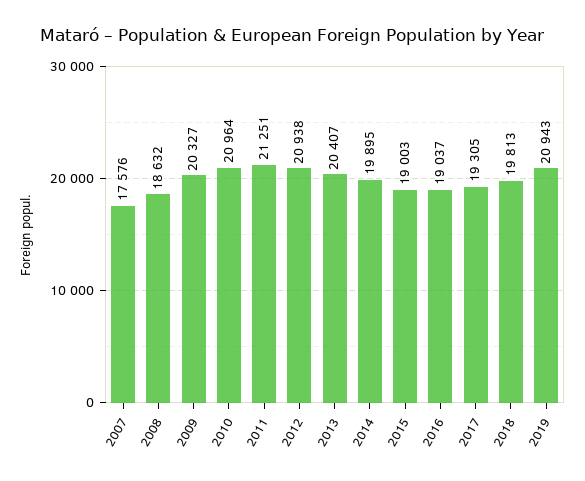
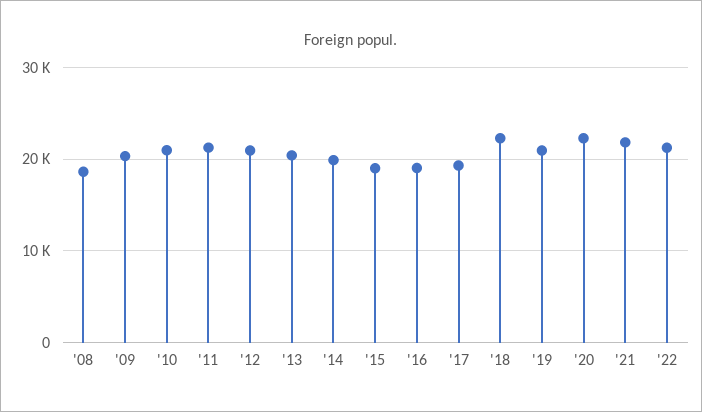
2007: 17576 -> none
2018: 19813 -> 22000
'20: none -> 22000
'21: none -> 22000
'22: none -> 21000

